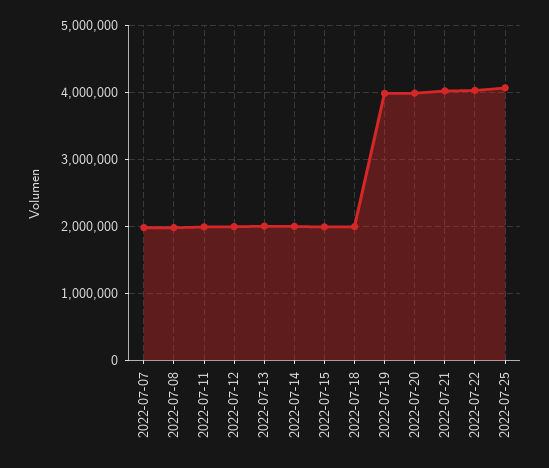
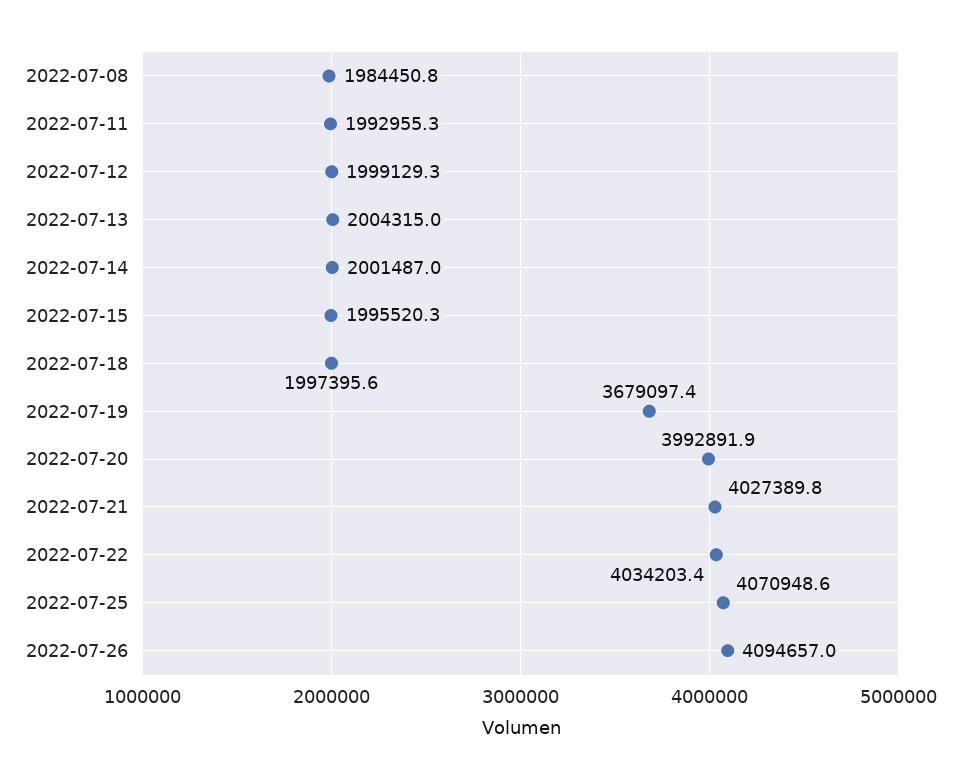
2022-07-07: 2000000 -> none
2022-07-19: 4000000 -> 3679097.4
2022-07-26: none -> 4094657

